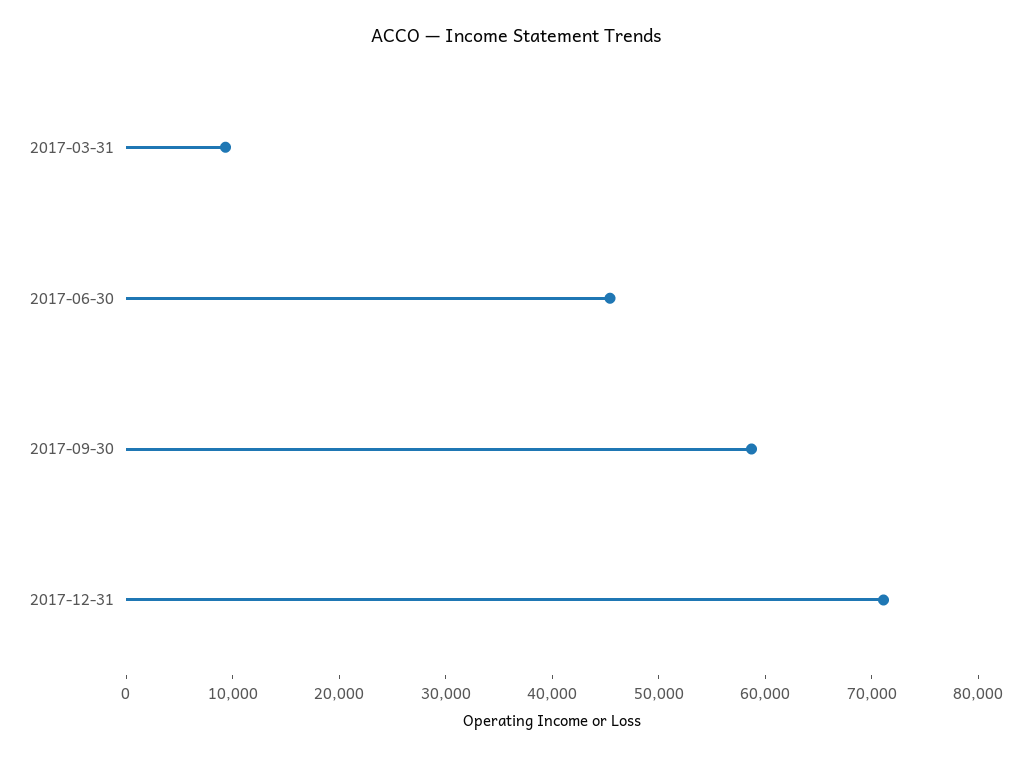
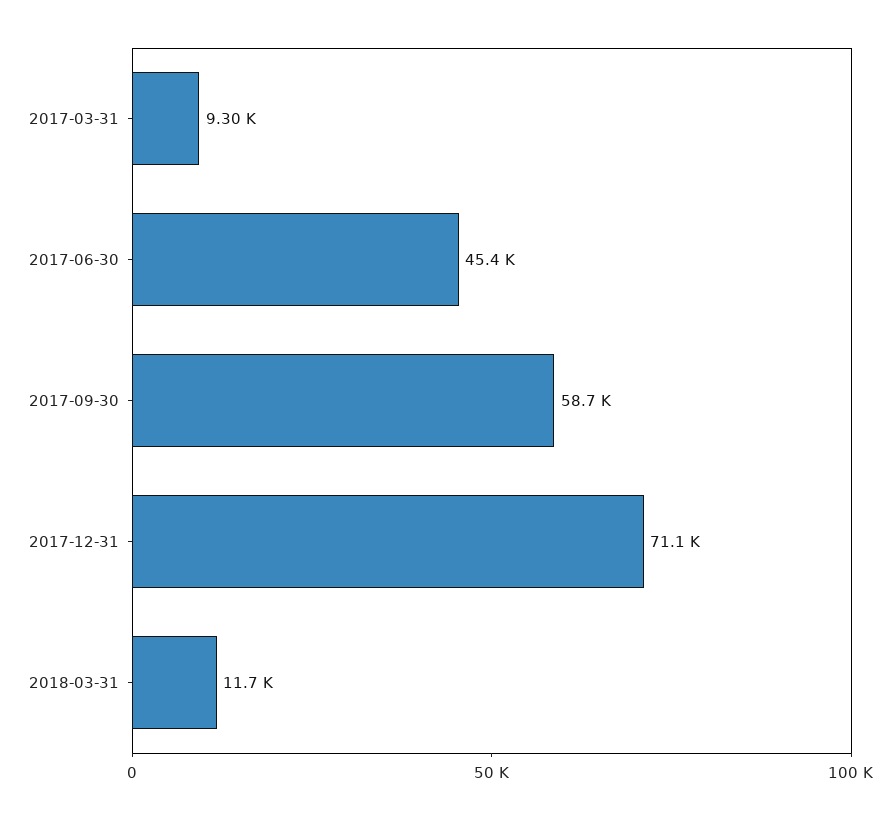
2018-03-31: none -> 11700

